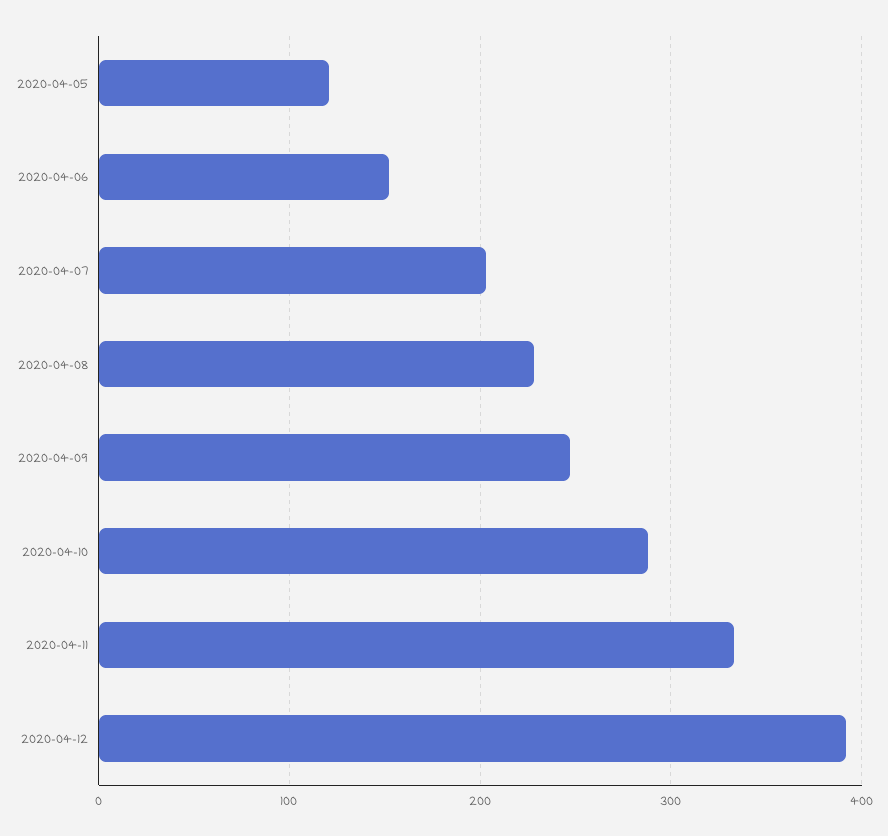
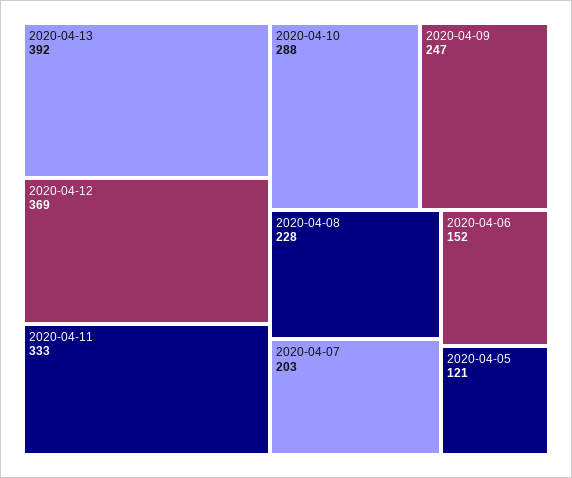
2020-04-12: 390 -> 369
2020-04-13: none -> 392

